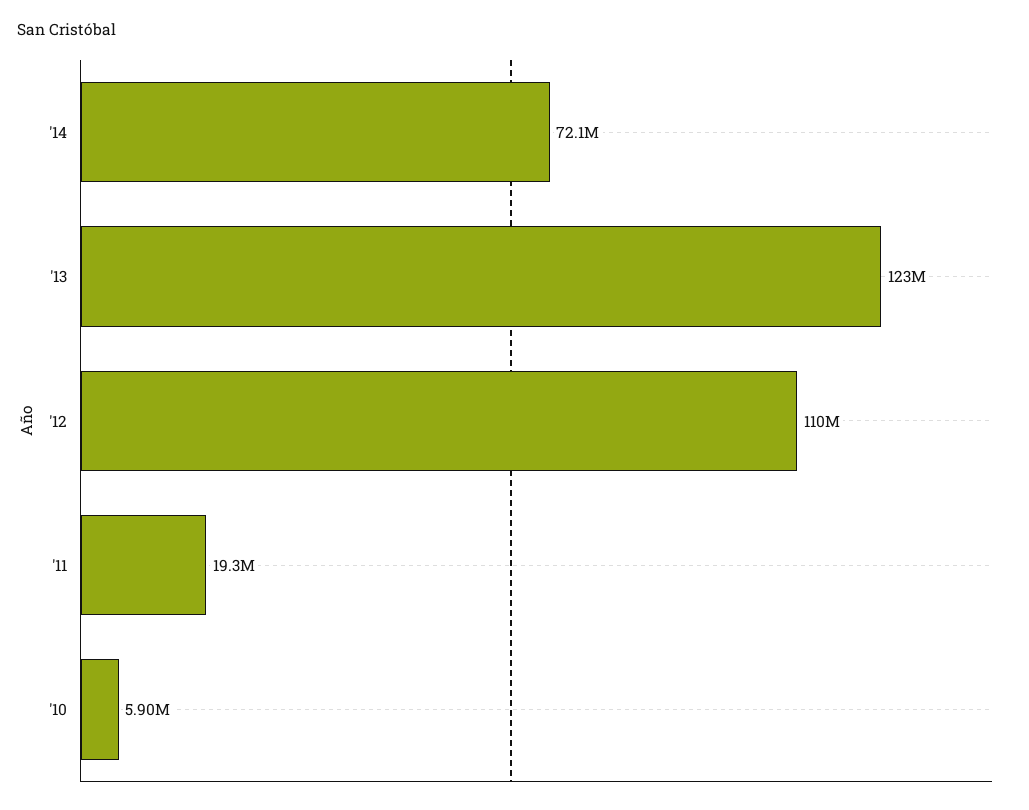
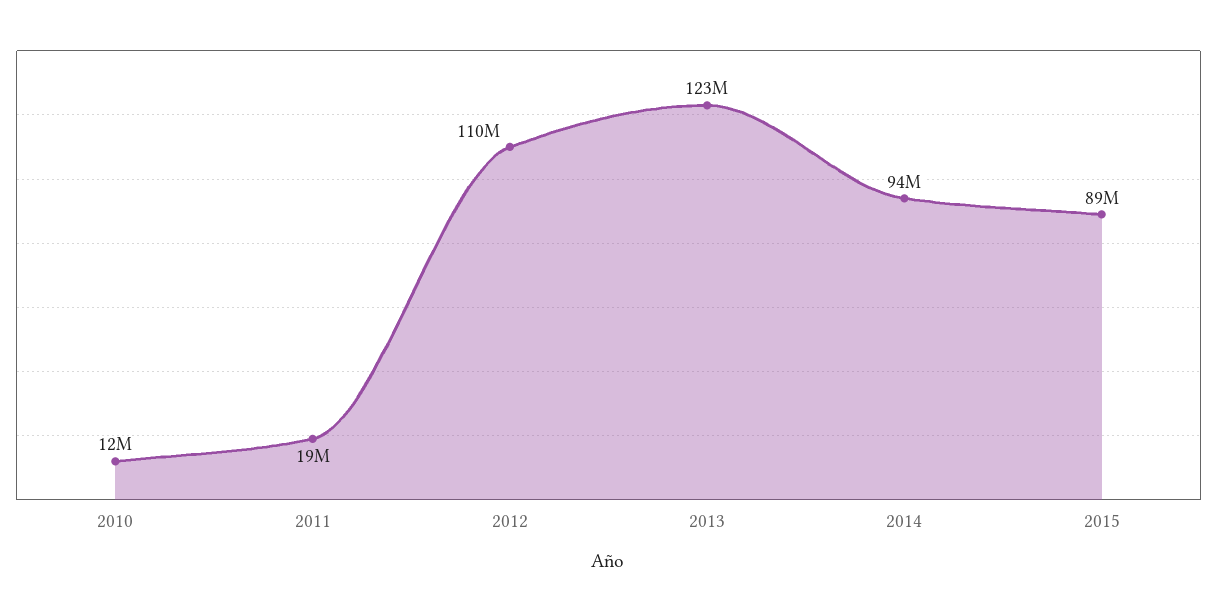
'14: 72100000 -> 94000000
'10: 5900000 -> 12000000
2015: none -> 89000000

